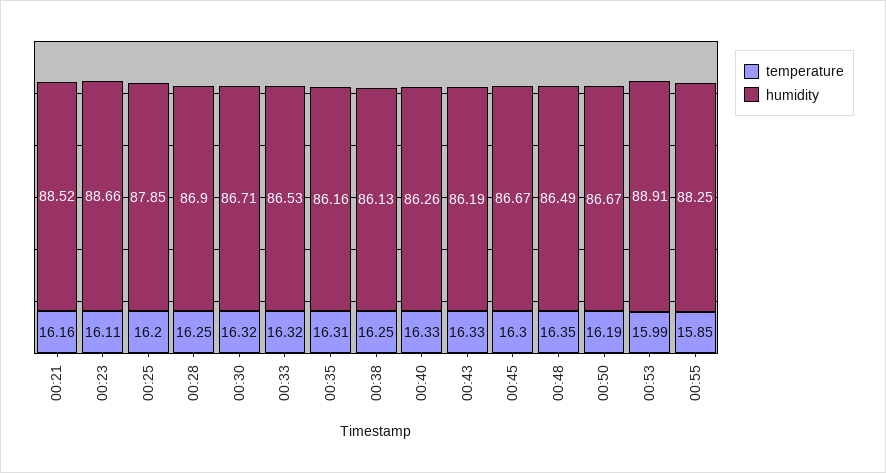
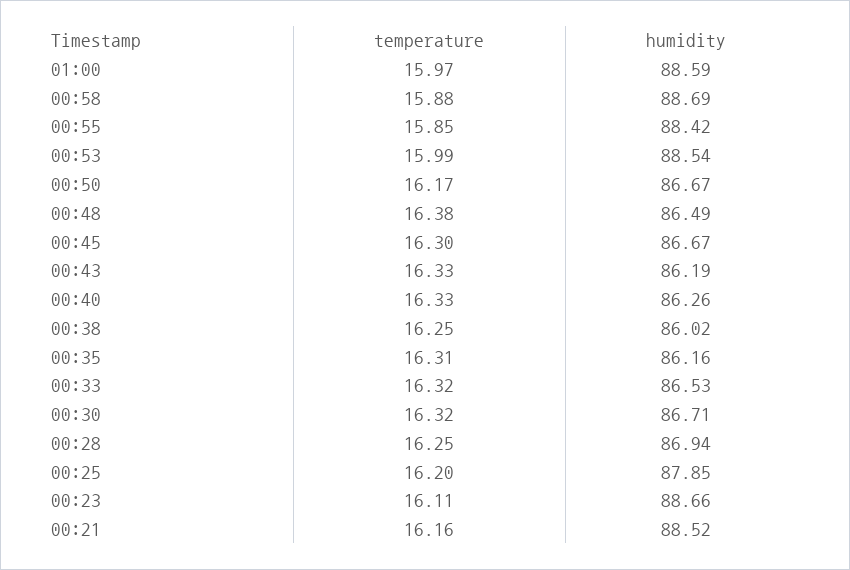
humidity, 00:28: 86.9 -> 86.94
humidity, 00:38: 86.13 -> 86.02
temperature, 00:48: 16.35 -> 16.38
temperature, 00:50: 16.19 -> 16.17
humidity, 00:53: 88.91 -> 88.54
humidity, 00:55: 88.25 -> 88.42
temperature, 01:00: none -> 15.97
humidity, 01:00: none -> 88.59
temperature, 00:58: none -> 15.88
humidity, 00:58: none -> 88.69

